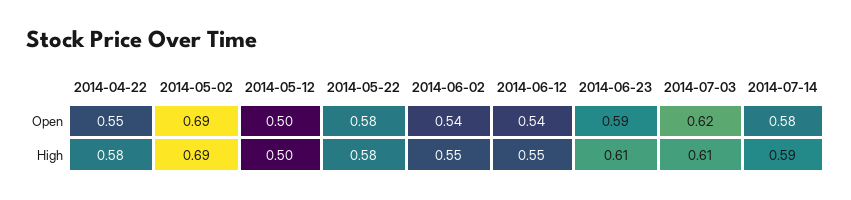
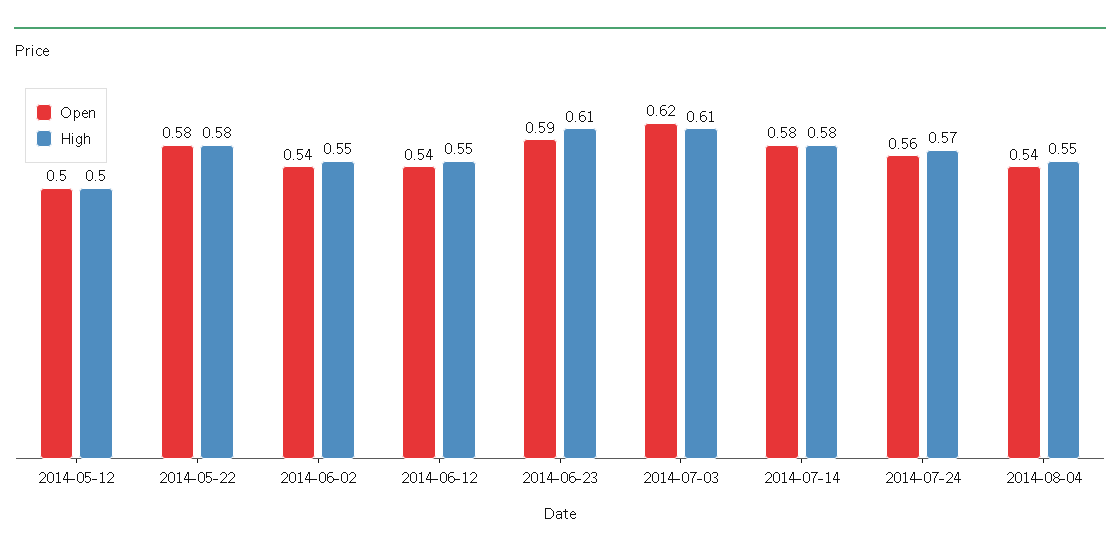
Open, 2014-04-22: 0.55 -> none
Open, 2014-05-02: 0.69 -> none
High, 2014-04-22: 0.58 -> none
High, 2014-05-02: 0.69 -> none
High, 2014-07-14: 0.59 -> 0.58
Open, 2014-07-24: none -> 0.56
High, 2014-07-24: none -> 0.57
Open, 2014-08-04: none -> 0.54
High, 2014-08-04: none -> 0.55

